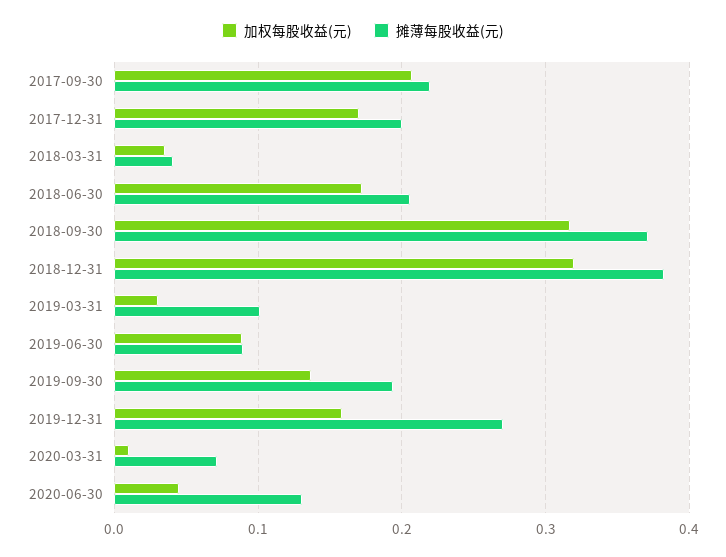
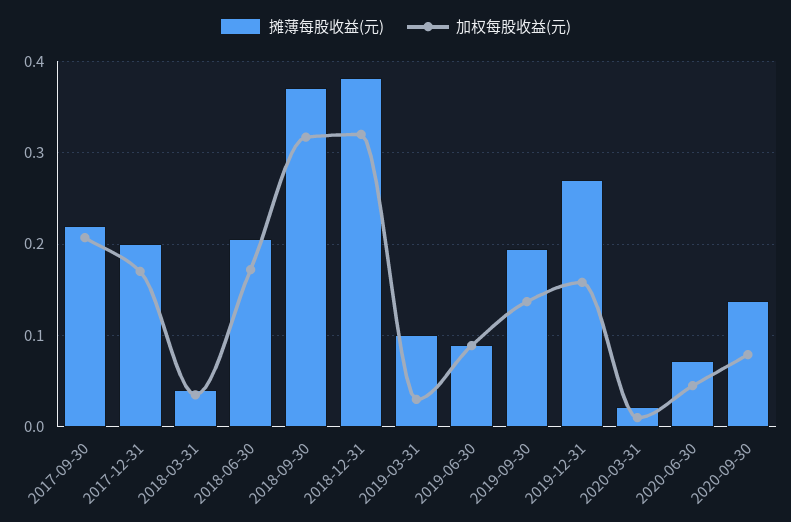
摊薄每股收益(元), 2020-03-31: 0.07 -> 0.02
摊薄每股收益(元), 2020-06-30: 0.13 -> 0.07
摊薄每股收益(元), 2020-09-30: none -> 0.14
加权每股收益(元), 2020-09-30: none -> 0.08

